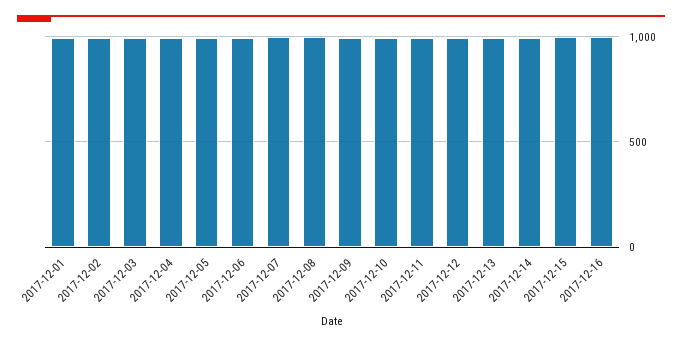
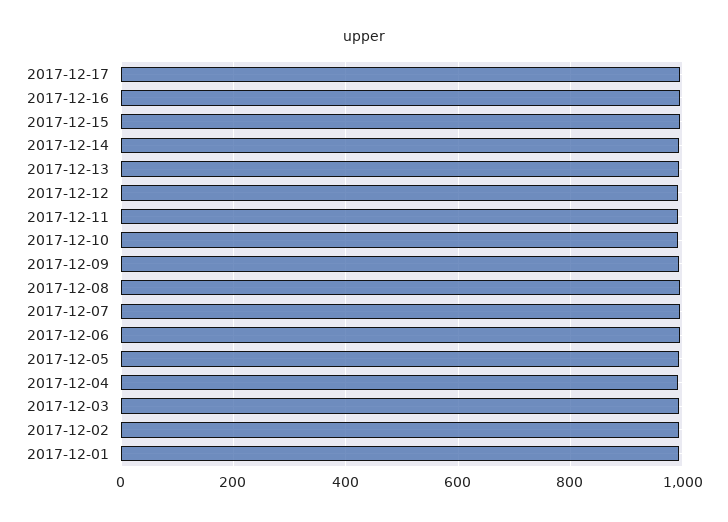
2017-12-17: none -> 1000

